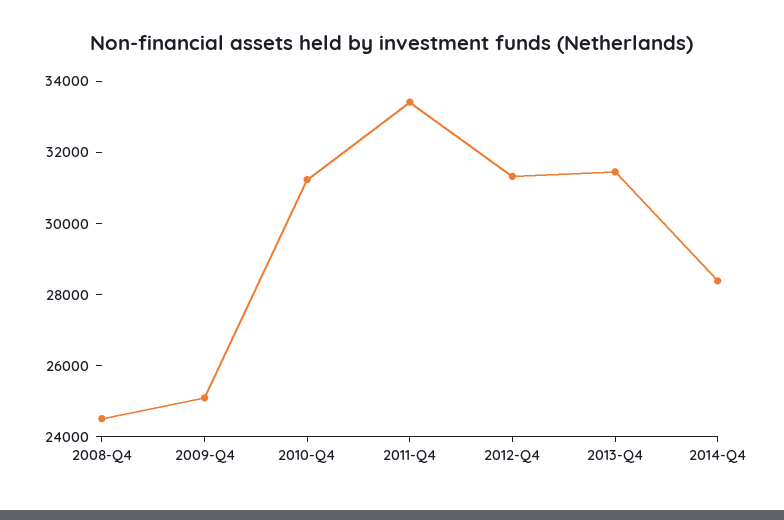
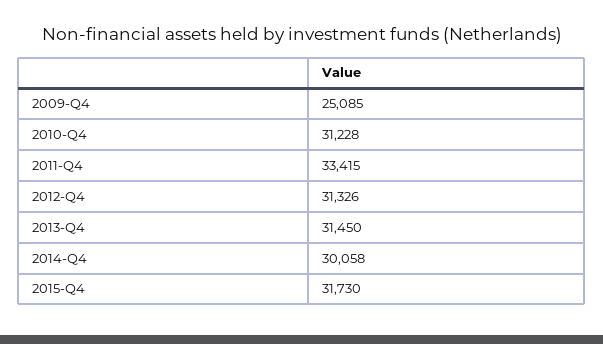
2008-Q4: 24500 -> none
2014-Q4: 28500 -> 30058
2015-Q4: none -> 31730

